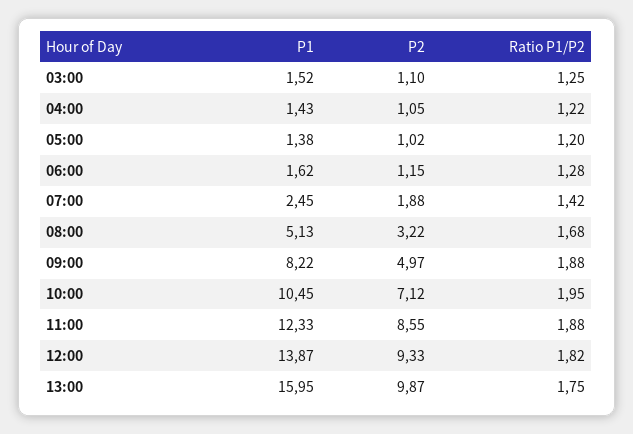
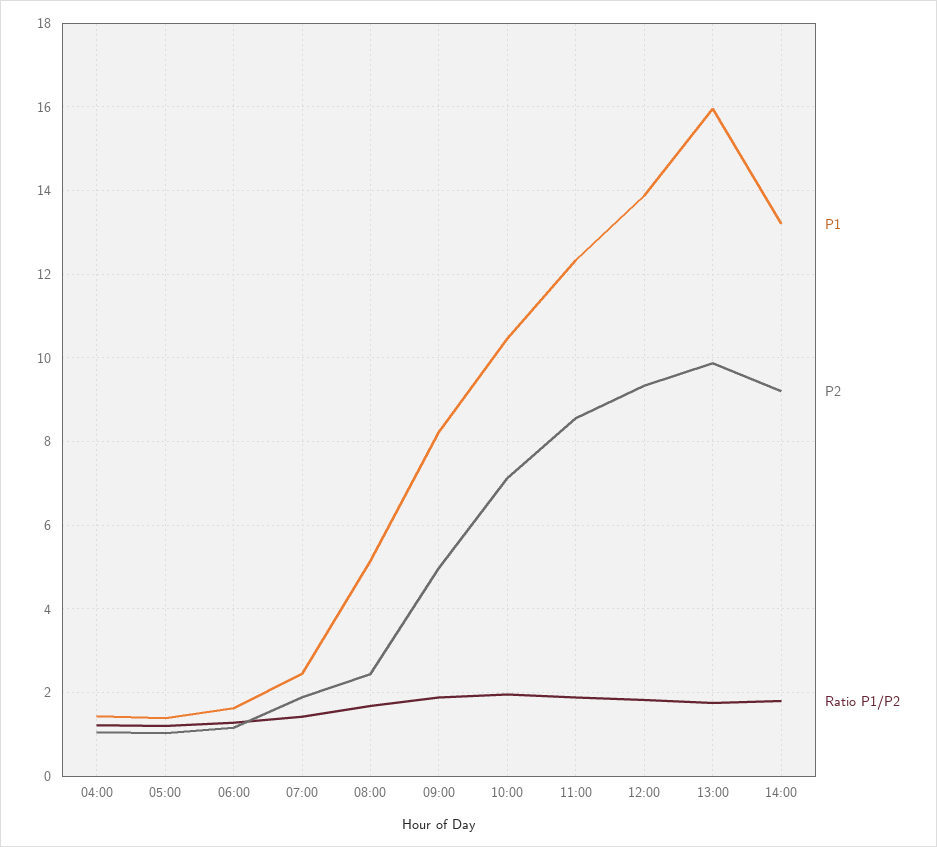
P1, 03:00: 1.52 -> none
P2, 03:00: 1.1 -> none
Ratio P1/P2, 03:00: 1.25 -> none
P2, 08:00: 3.22 -> 2.4
P1, 14:00: none -> 13.2
P2, 14:00: none -> 9.2
Ratio P1/P2, 14:00: none -> 1.8

